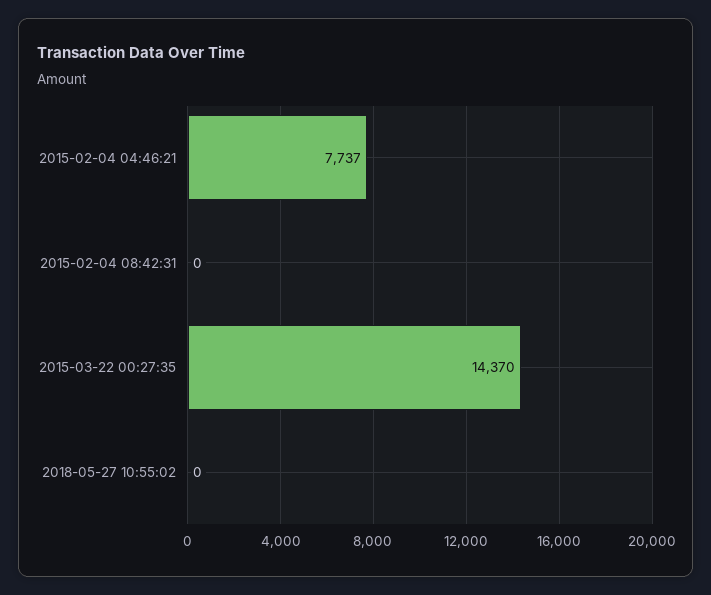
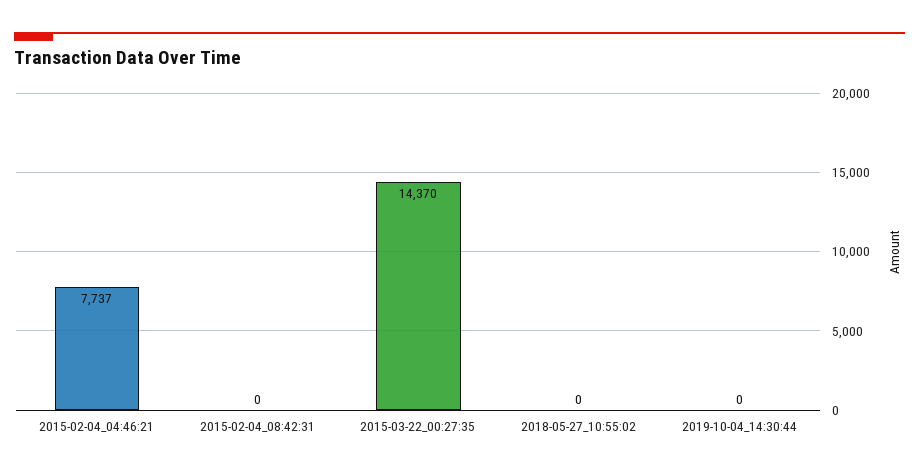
2019-10-04_14:30:44: none -> 0

